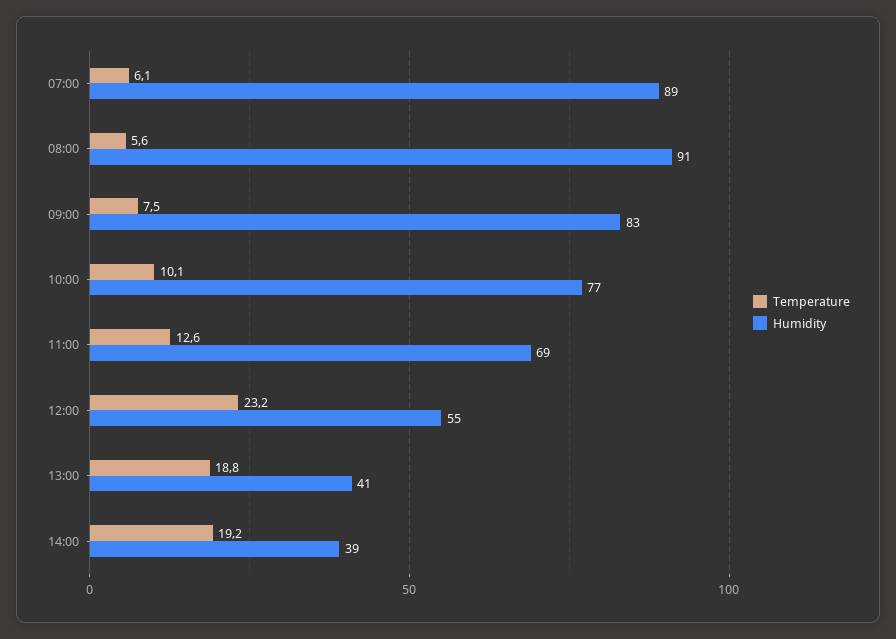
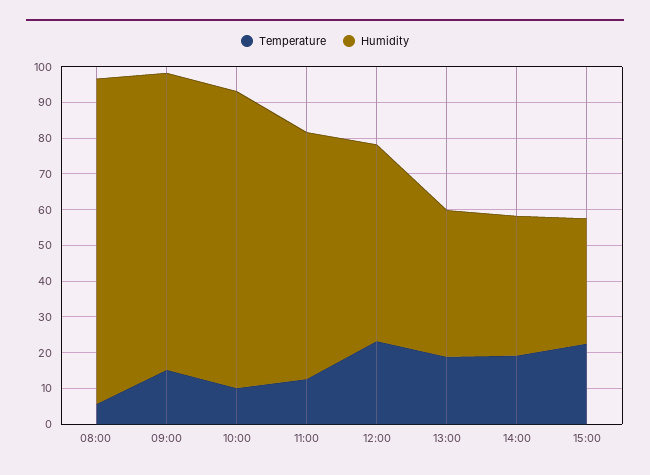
Temperature, 07:00: 6.1 -> none
Humidity, 07:00: 89 -> none
Temperature, 09:00: 7.5 -> 15
Humidity, 10:00: 77 -> 82.5
Temperature, 15:00: none -> 22.5
Humidity, 15:00: none -> 35

